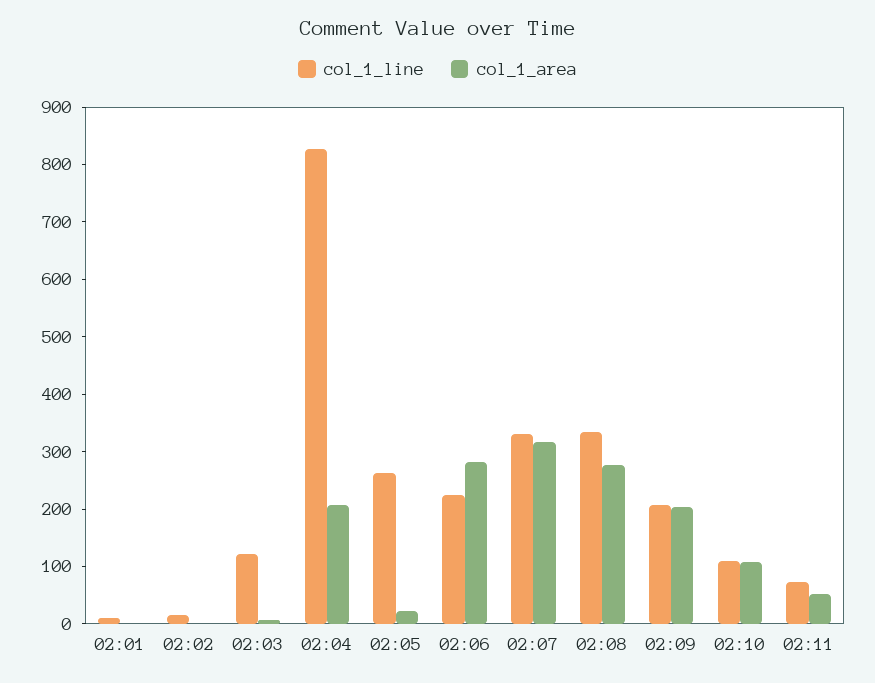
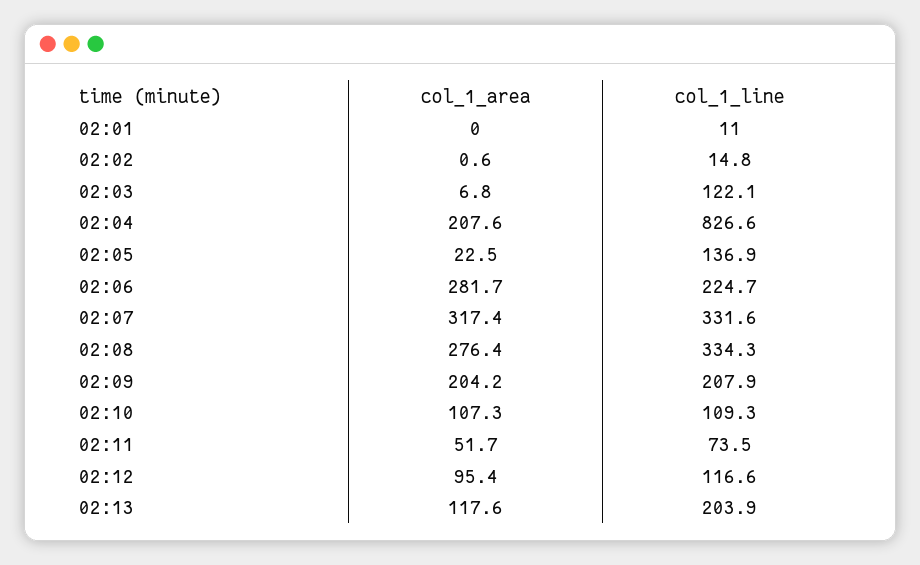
col_1_line, 02:05: 260 -> 136.9
col_1_area, 02:12: none -> 95.4
col_1_line, 02:12: none -> 116.6
col_1_area, 02:13: none -> 117.6
col_1_line, 02:13: none -> 203.9

